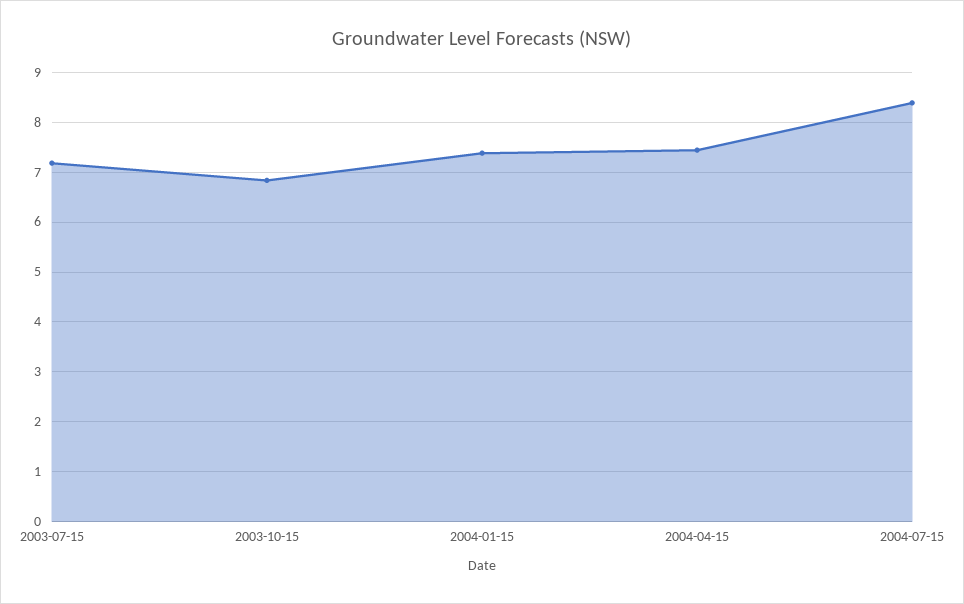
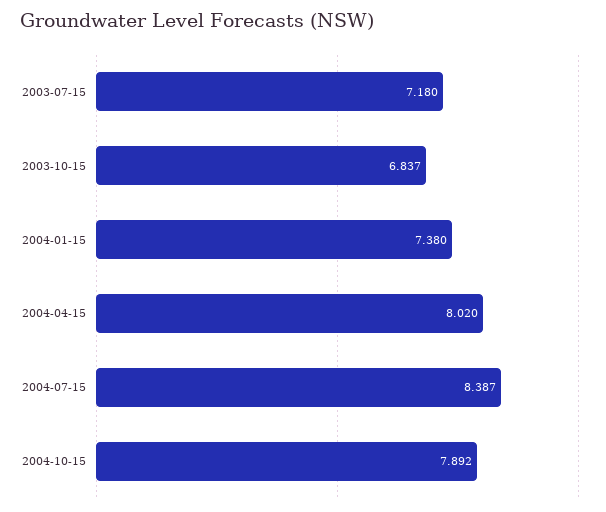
2004-04-15: 7.4 -> 8.02
2004-10-15: none -> 7.892

